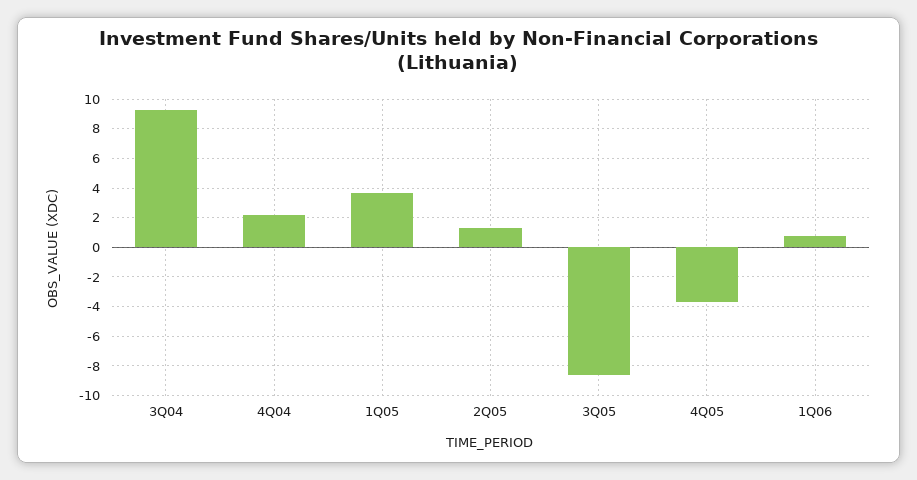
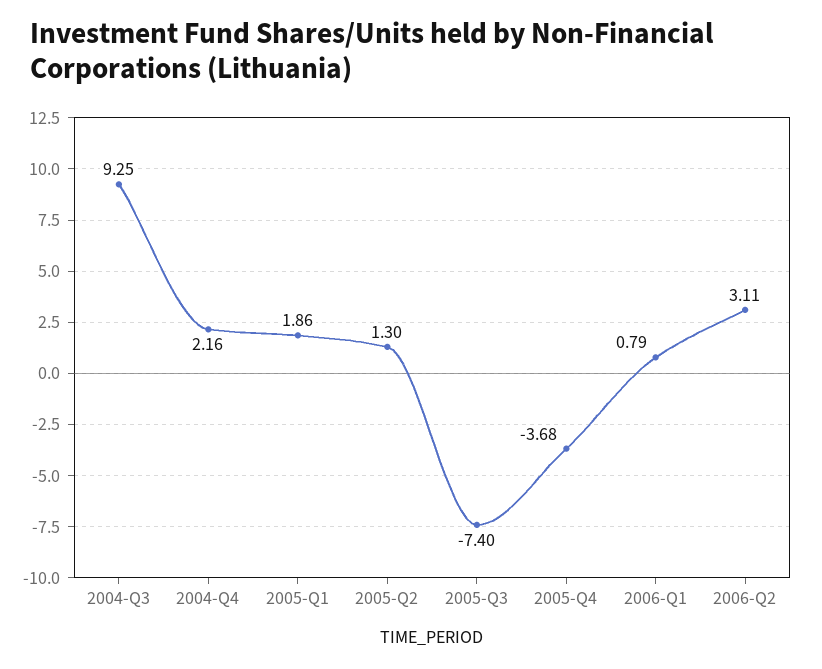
1Q05: 3.5 -> 1.86
3Q05: -8.5 -> -7.4
2006-Q2: none -> 3.11

